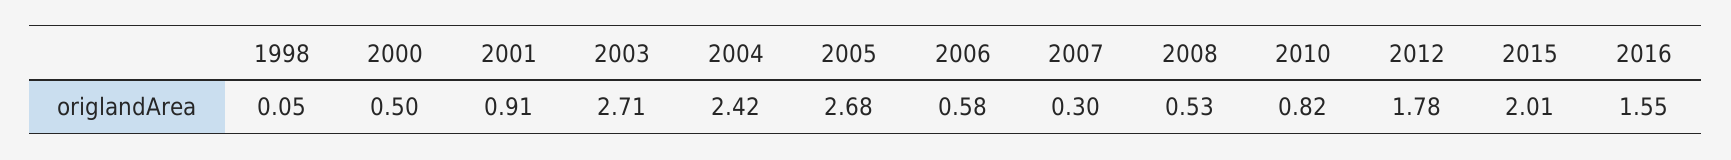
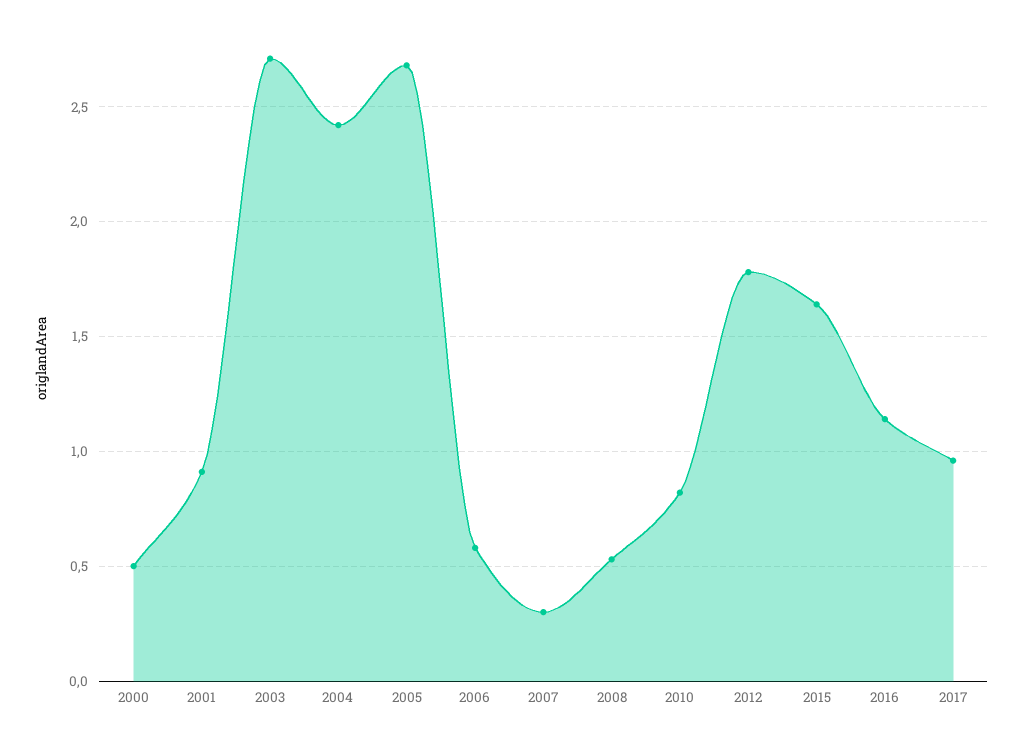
1998: 0.05 -> none
2015: 2.01 -> 1.65
2016: 1.55 -> 1.15
2017: none -> 0.95

